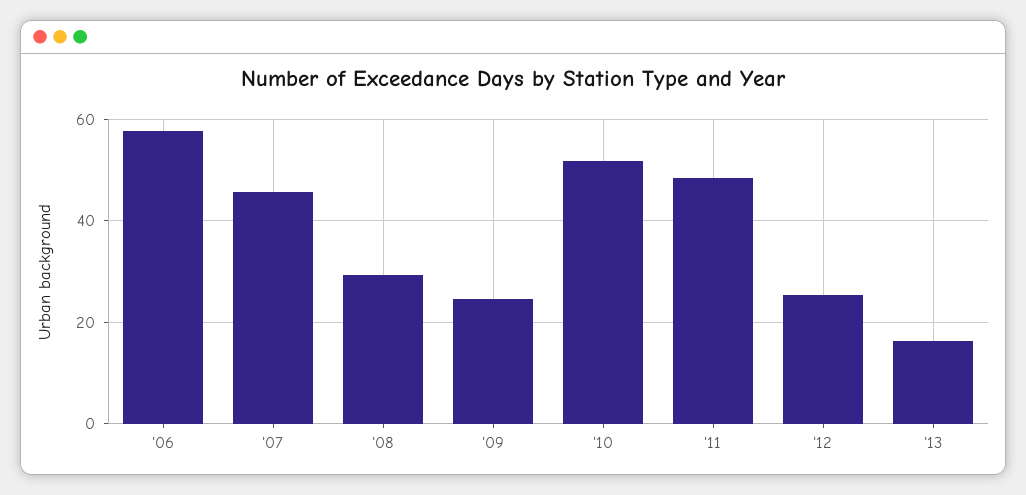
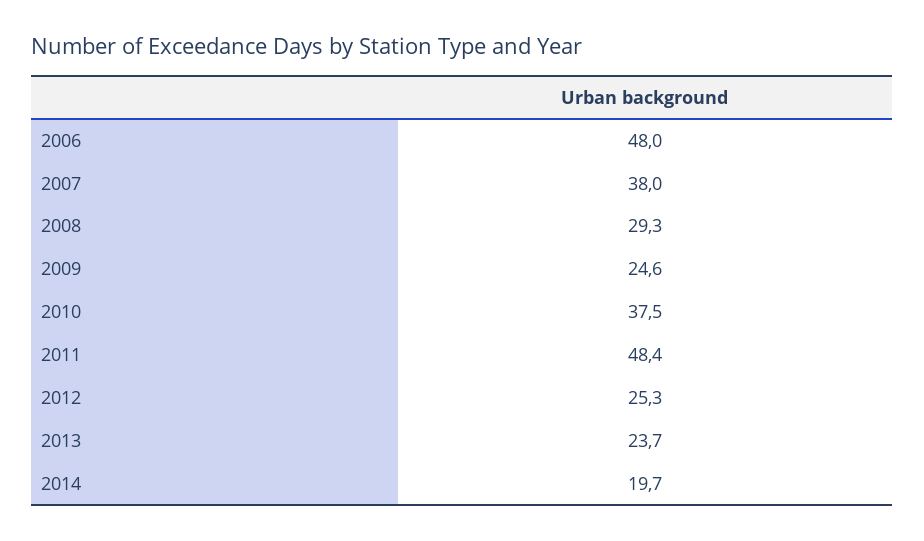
'06: 58 -> 48
'07: 46 -> 38
'10: 52 -> 37.5
'13: 16 -> 23.7
2014: none -> 19.7

